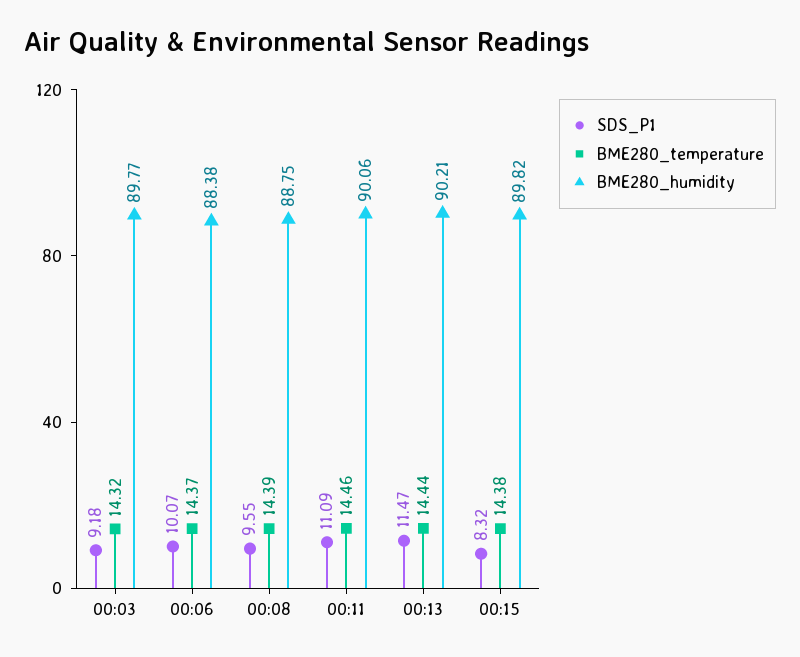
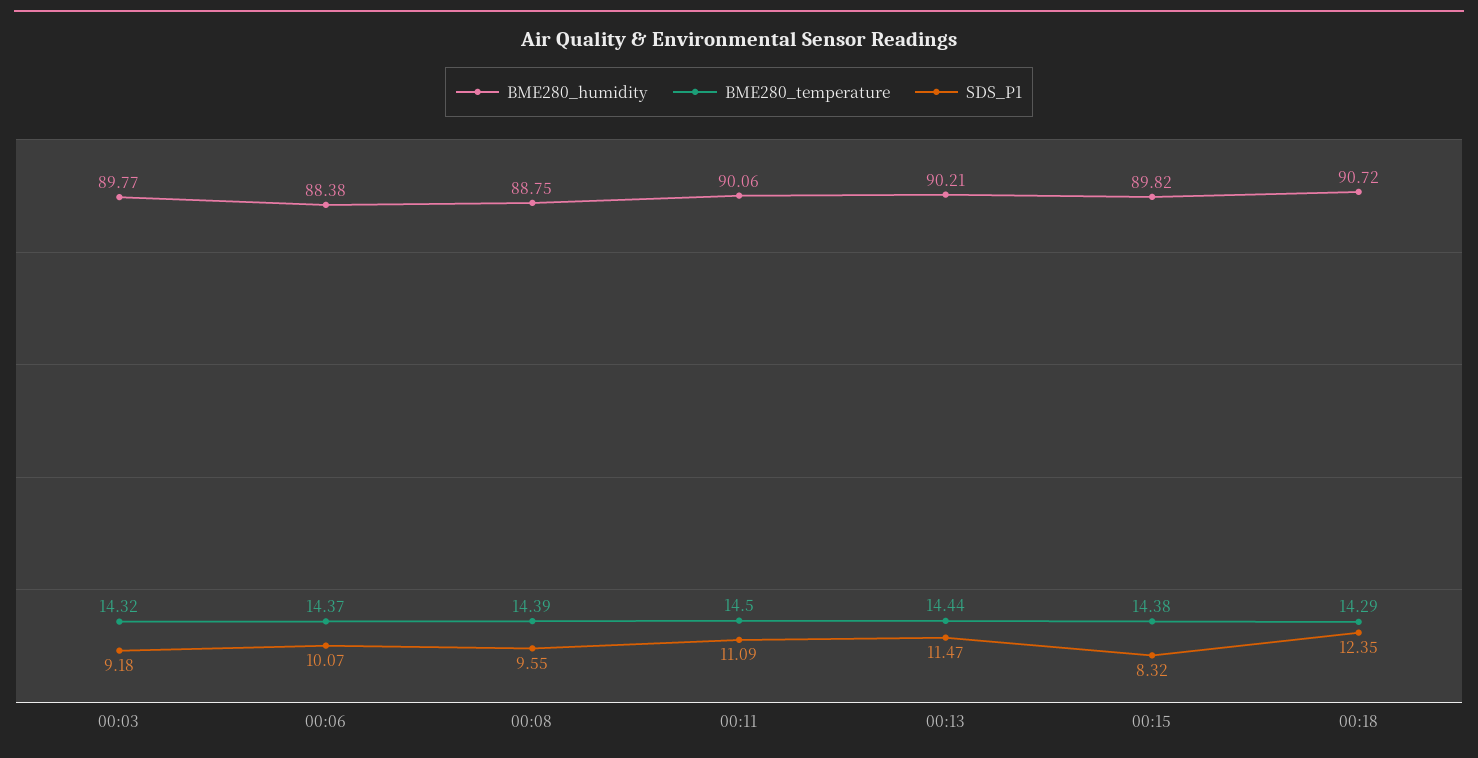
BME280_temperature, 00:11: 14.46 -> 14.5
BME280_humidity, 00:18: none -> 90.72
BME280_temperature, 00:18: none -> 14.29
SDS_P1, 00:18: none -> 12.35

